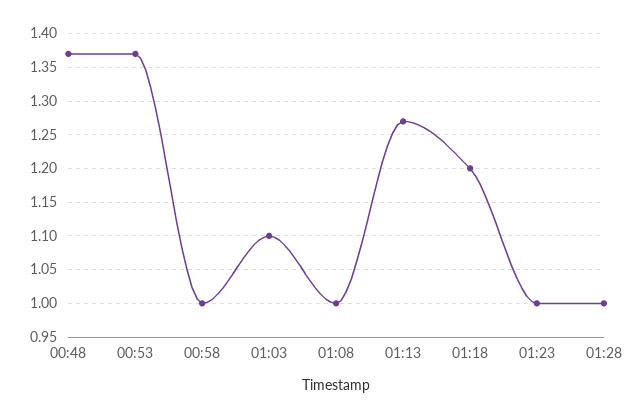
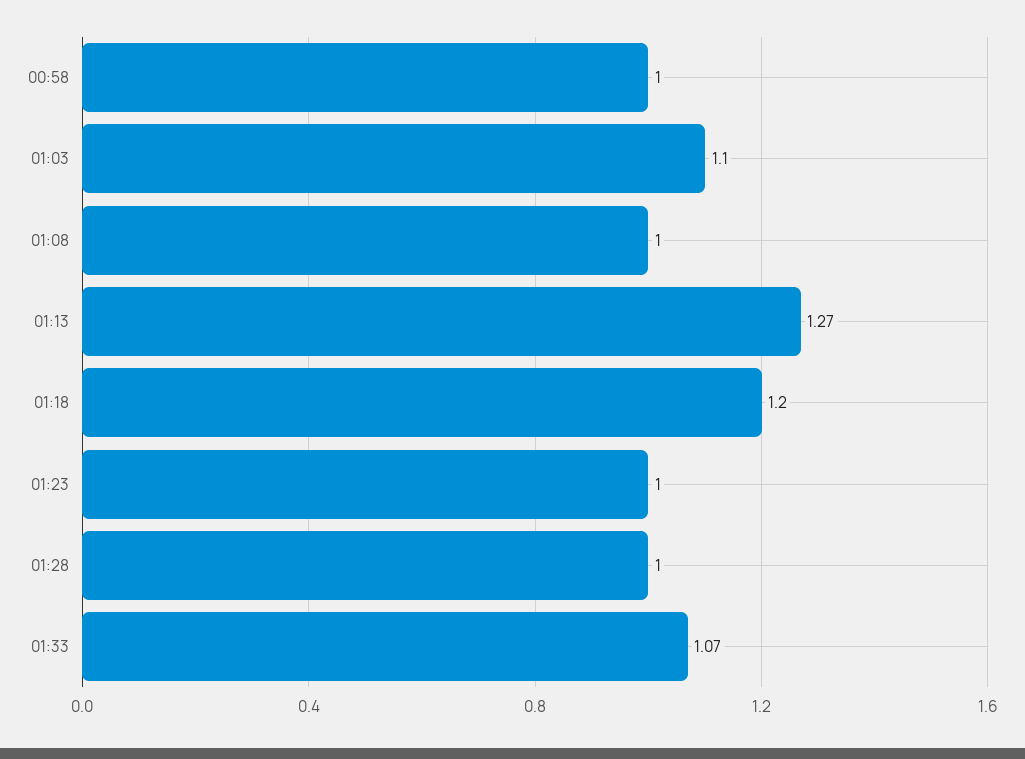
00:48: 1.37 -> none
00:53: 1.37 -> none
01:33: none -> 1.07

